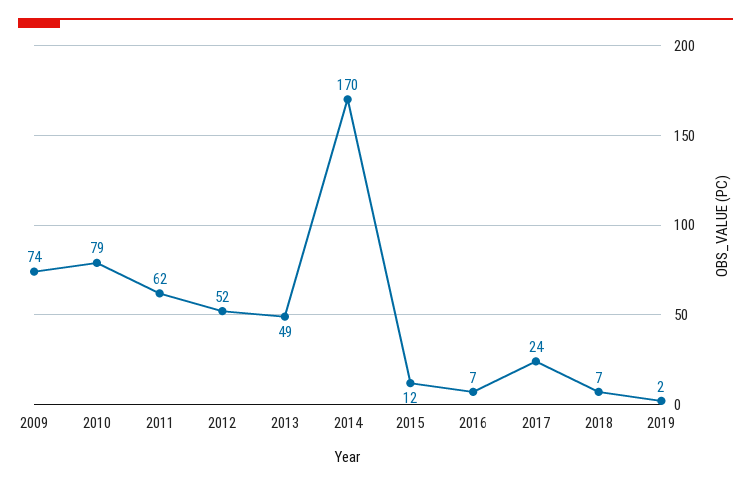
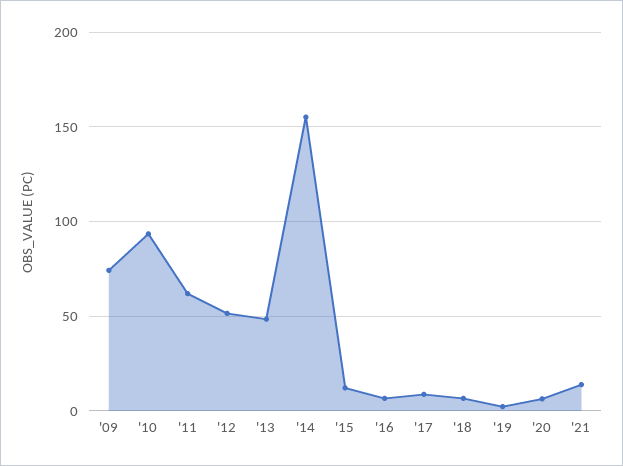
2010: 79 -> 95
2014: 170 -> 155
2017: 24 -> 10
'20: none -> 5
'21: none -> 15

